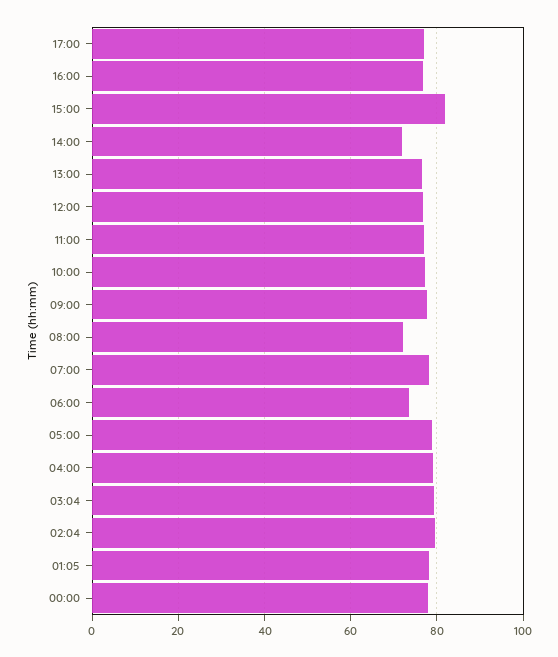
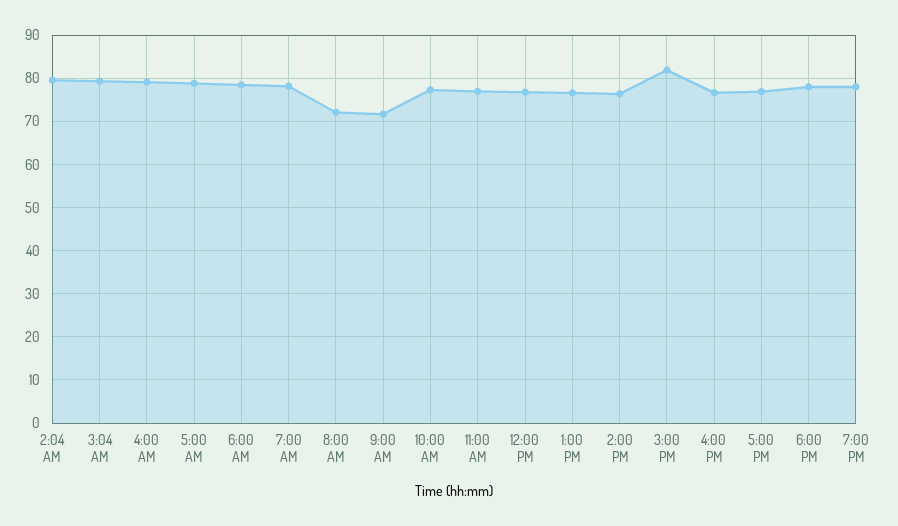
14:00: 72 -> 76
09:00: 78 -> 72
06:00: 74 -> 78
01:05: 78 -> none
00:00: 78 -> none
6:00 PM: none -> 78
7:00 PM: none -> 78

